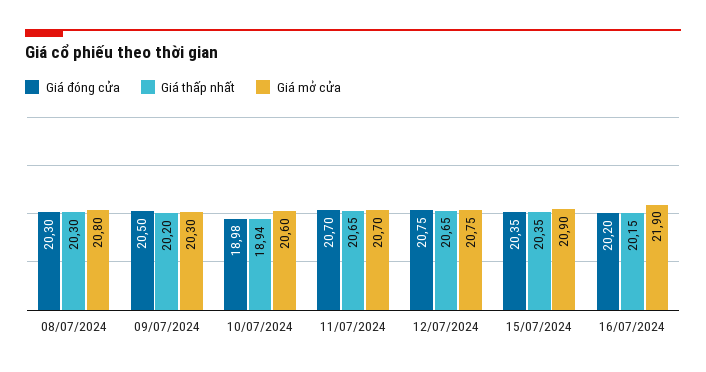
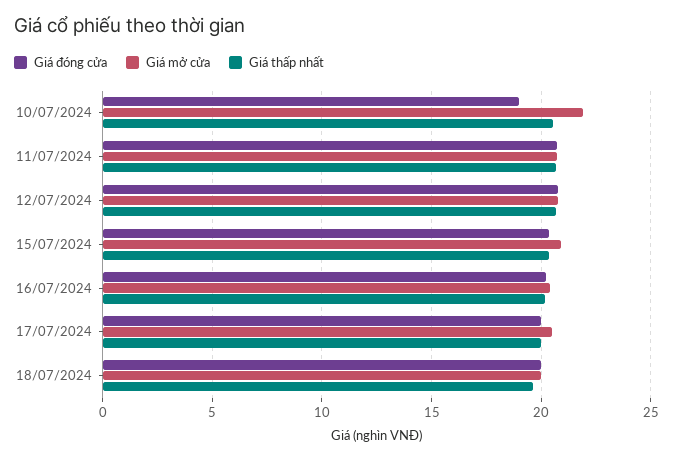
Giá đóng cửa, 08/07/2024: 20.3 -> none
Giá thấp nhất, 08/07/2024: 20.3 -> none
Giá mở cửa, 08/07/2024: 20.8 -> none
Giá đóng cửa, 09/07/2024: 20.5 -> none
Giá thấp nhất, 09/07/2024: 20.2 -> none
Giá mở cửa, 09/07/2024: 20.3 -> none
Giá thấp nhất, 10/07/2024: 18.94 -> 20.5
Giá mở cửa, 10/07/2024: 20.6 -> 22
Giá mở cửa, 16/07/2024: 21.9 -> 20.5
Giá đóng cửa, 17/07/2024: none -> 20
Giá mở cửa, 17/07/2024: none -> 20.5
Giá thấp nhất, 17/07/2024: none -> 20
Giá đóng cửa, 18/07/2024: none -> 20
Giá mở cửa, 18/07/2024: none -> 20
Giá thấp nhất, 18/07/2024: none -> 19.5

